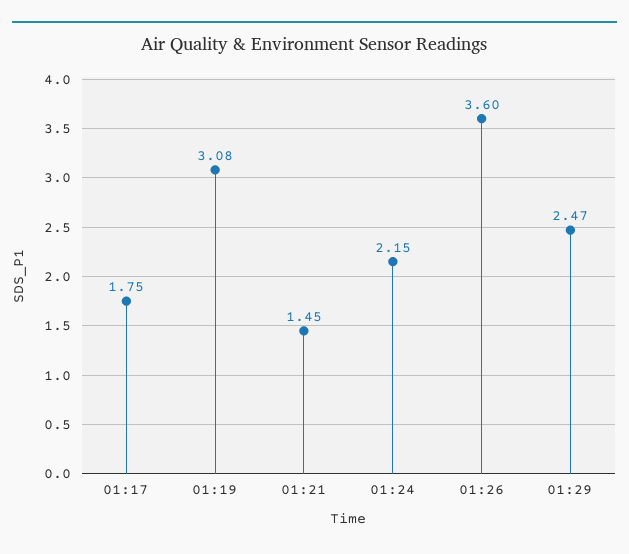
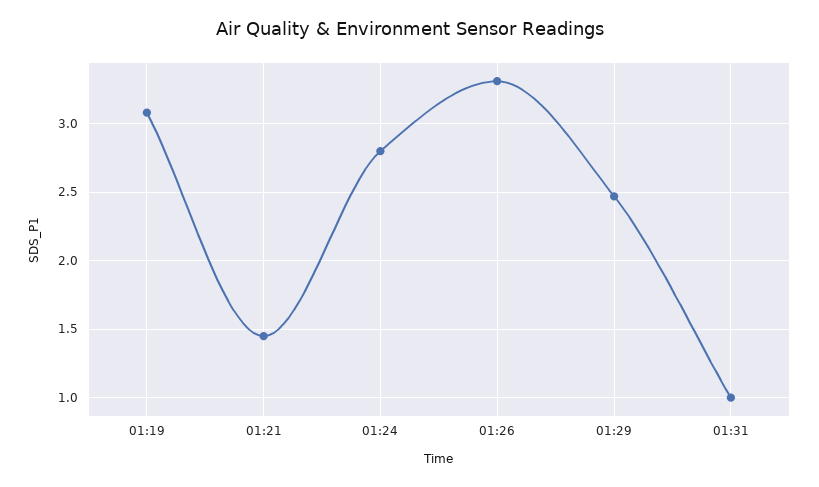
01:17: 1.75 -> none
01:24: 2.15 -> 2.8
01:26: 3.6 -> 3.3
01:31: none -> 1

